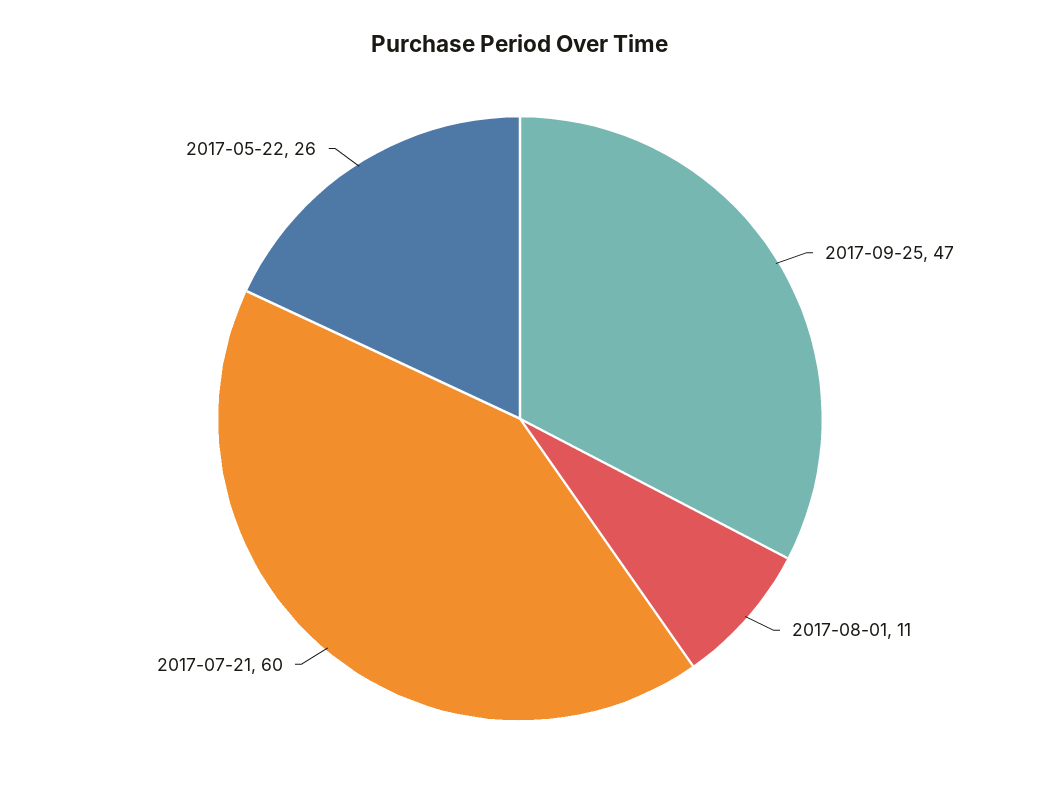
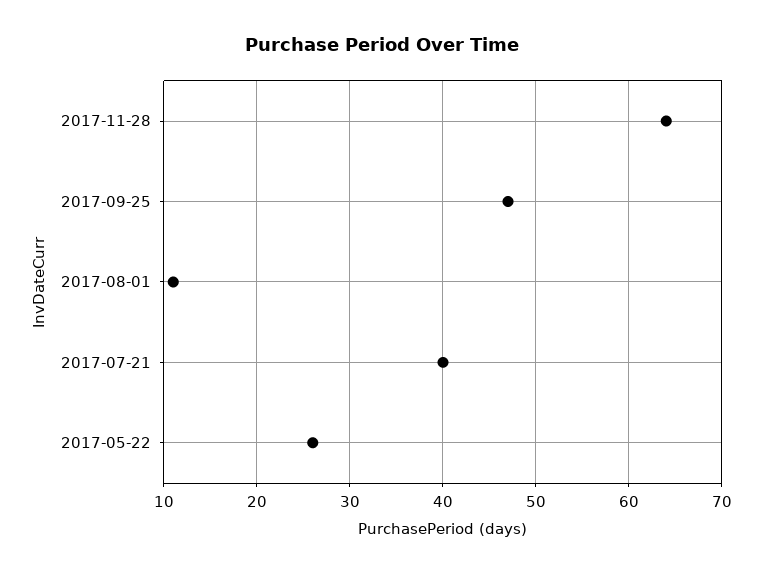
2017-07-21: 60 -> 40
2017-11-28: none -> 64

